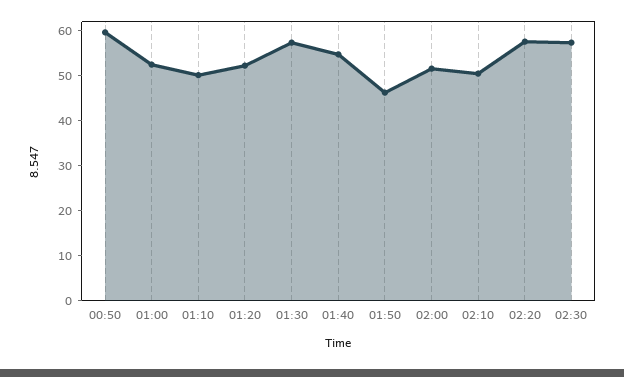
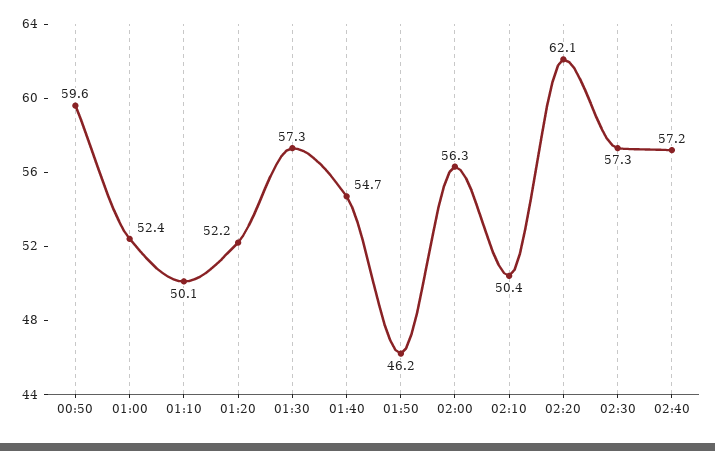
02:00: 52 -> 56.3
02:20: 58 -> 62.1
02:40: none -> 57.2

